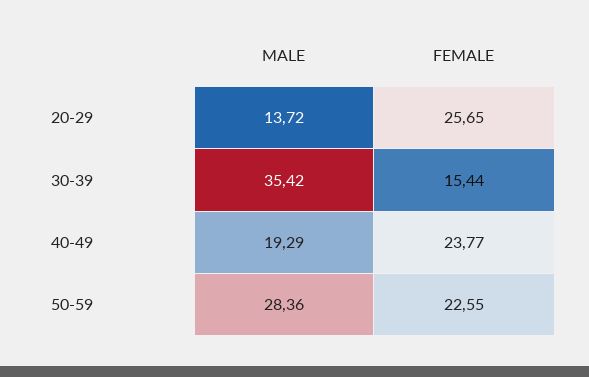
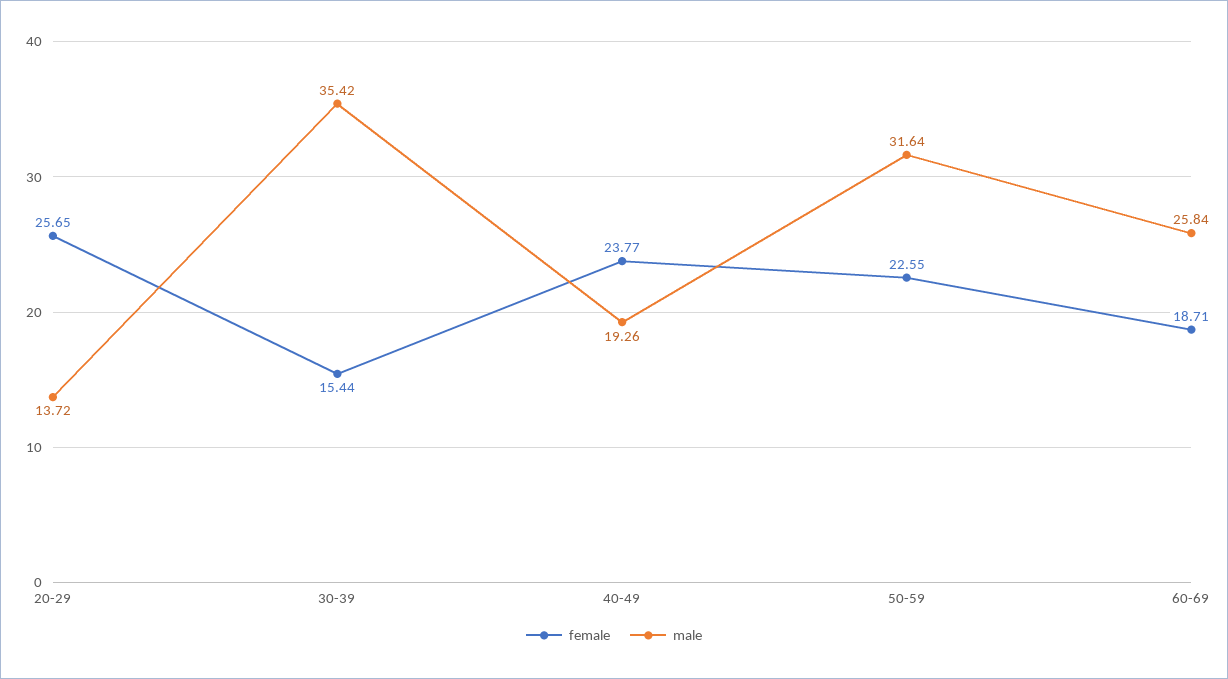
MALE, 40-49: 19.29 -> 19.26
MALE, 50-59: 28.36 -> 31.64
FEMALE, 60-69: none -> 18.71
MALE, 60-69: none -> 25.84

